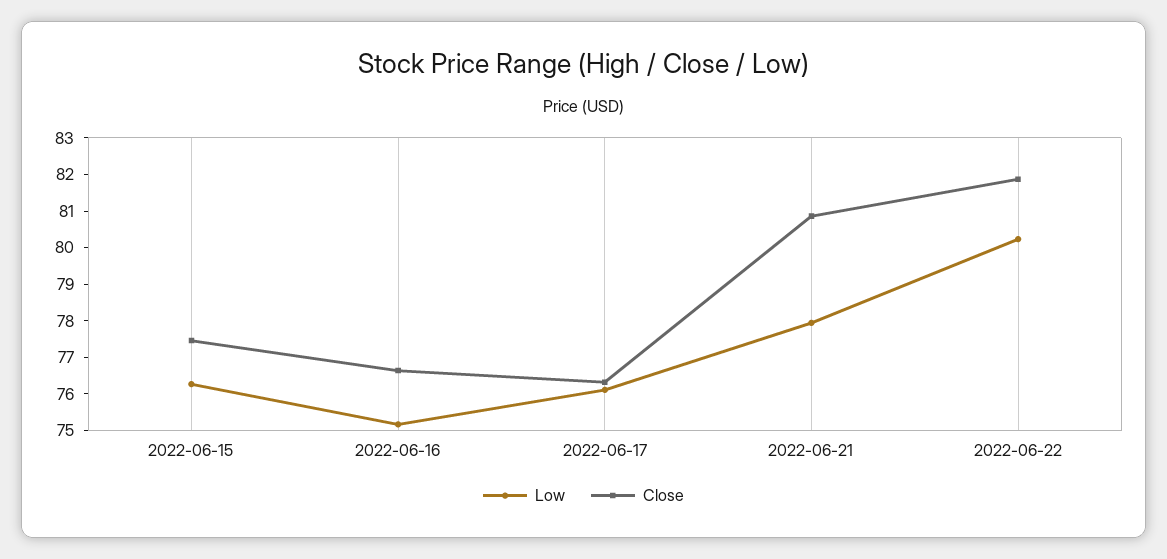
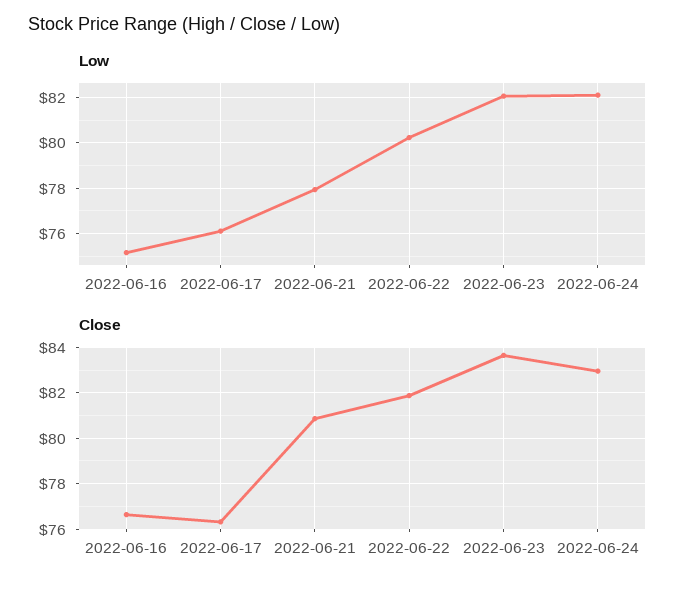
Low, 2022-06-15: 76.25 -> none
Close, 2022-06-15: 77.5 -> none
Low, 2022-06-23: none -> 82
Low, 2022-06-24: none -> 82
Close, 2022-06-23: none -> 83.5
Close, 2022-06-24: none -> 83

